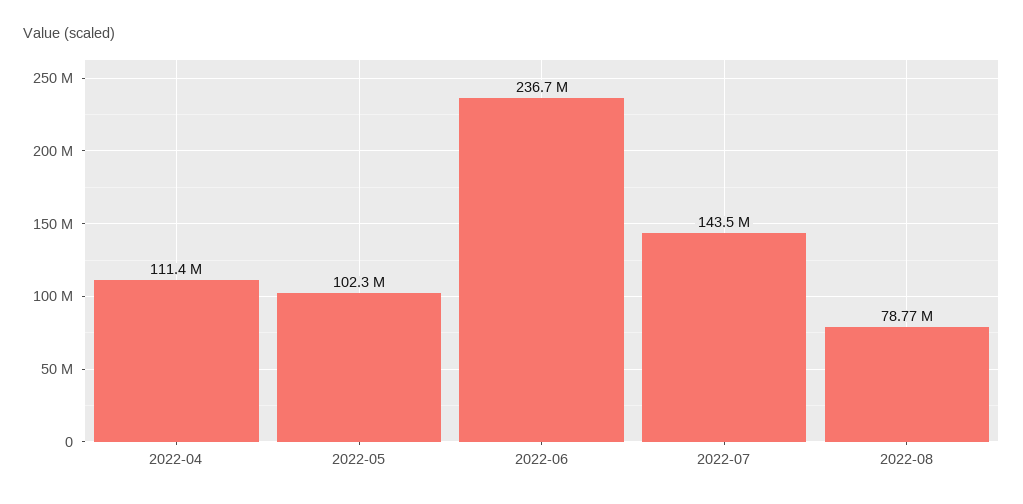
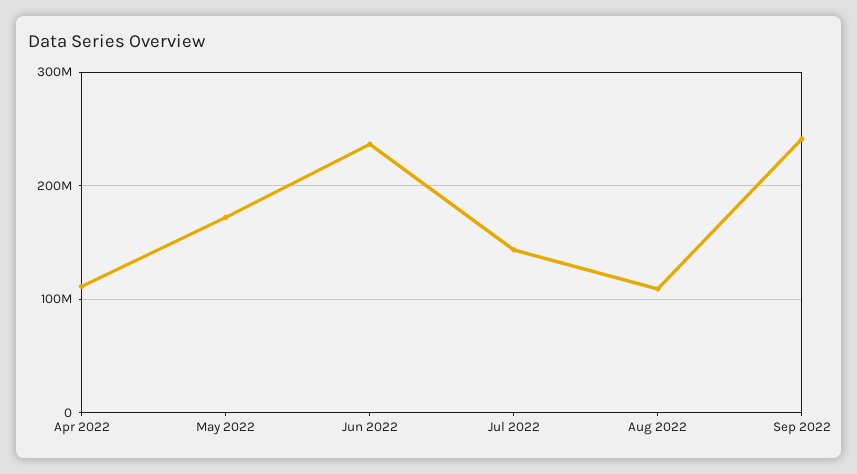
2022-05: 102300000 -> 170000000
2022-08: 78770000 -> 110000000
Sep 2022: none -> 240000000

